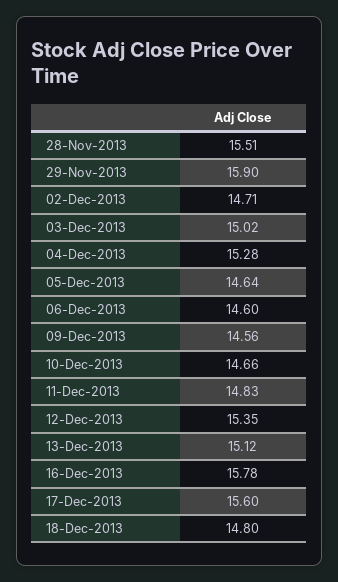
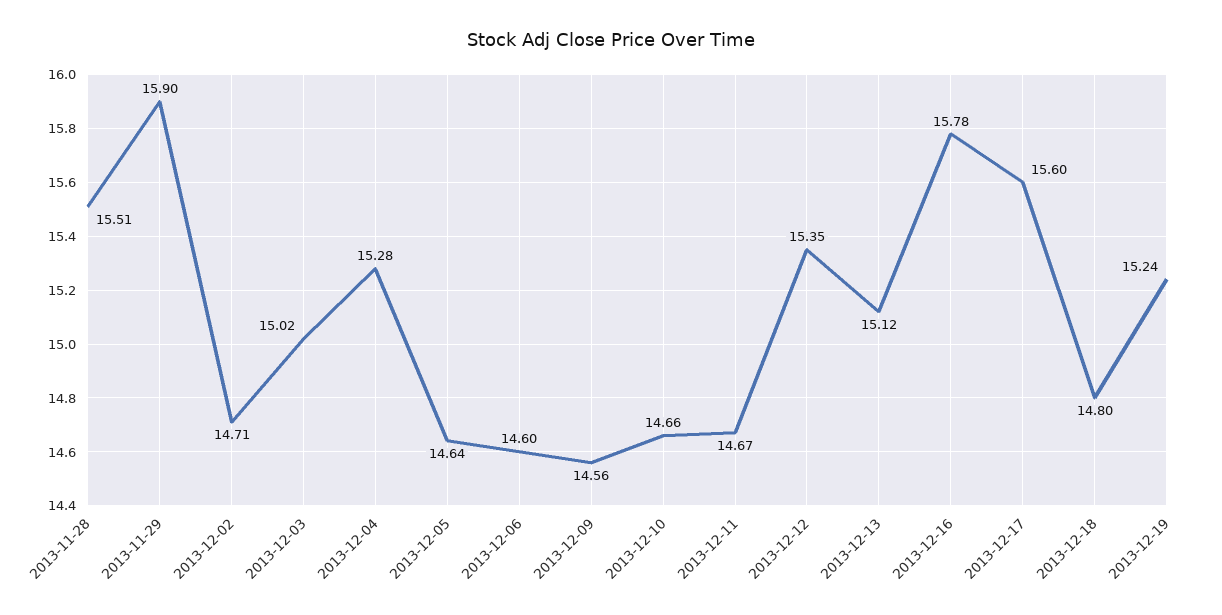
11-Dec-2013: 14.83 -> 14.67
2013-12-19: none -> 15.24

